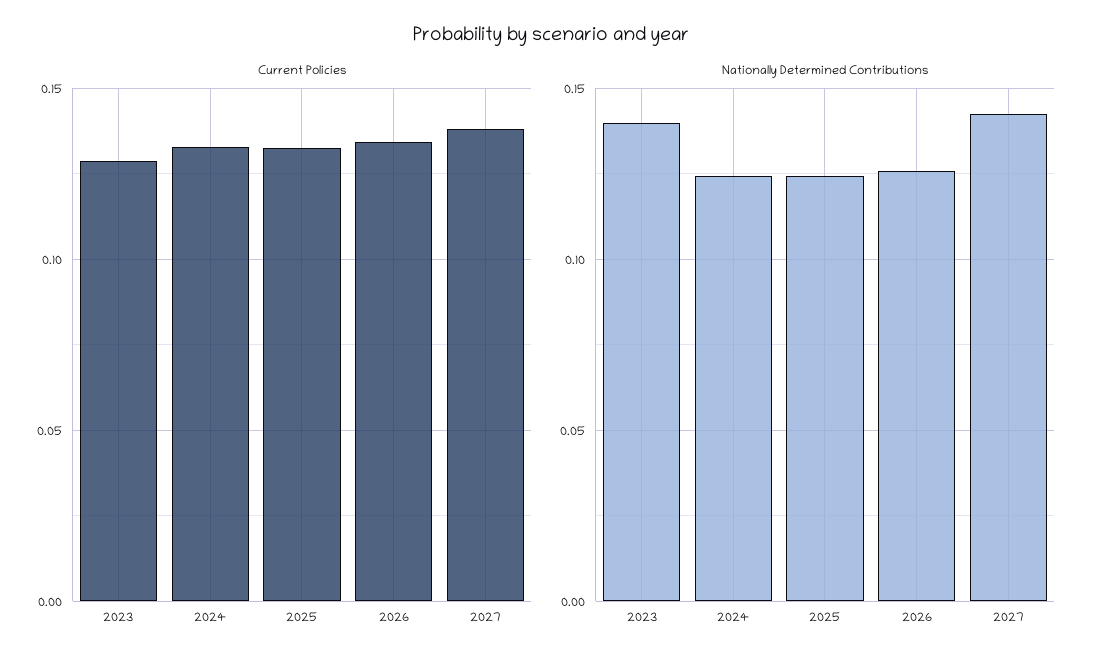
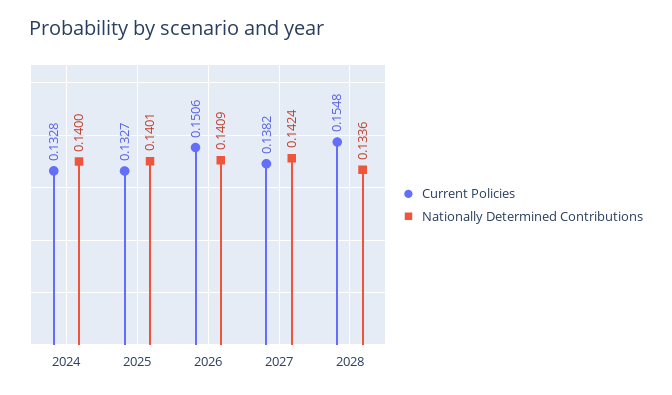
Current Policies, 2023: 0.13 -> none
Current Policies, 2026: 0.135 -> 0.1506
Nationally Determined Contributions, 2023: 0.14 -> none
Nationally Determined Contributions, 2024: 0.125 -> 0.14
Nationally Determined Contributions, 2025: 0.125 -> 0.1401
Nationally Determined Contributions, 2026: 0.125 -> 0.1409
Current Policies, 2028: none -> 0.1548
Nationally Determined Contributions, 2028: none -> 0.1336

